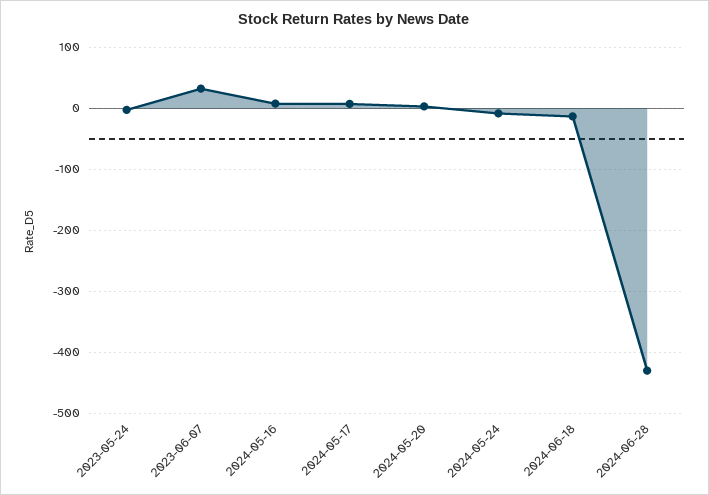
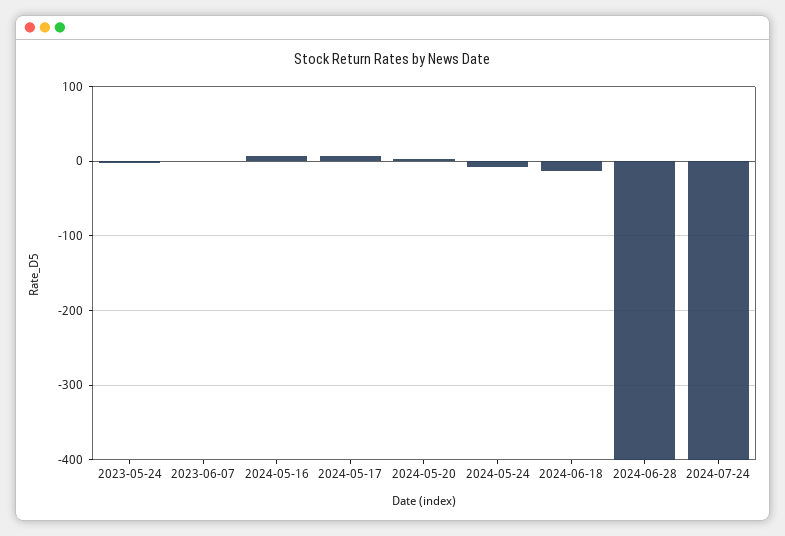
2023-06-07: 30 -> 0
2024-06-28: -430 -> -400
2024-07-24: none -> -400

